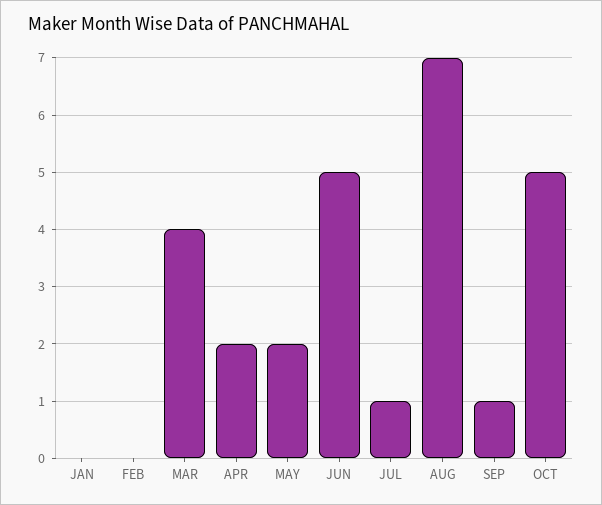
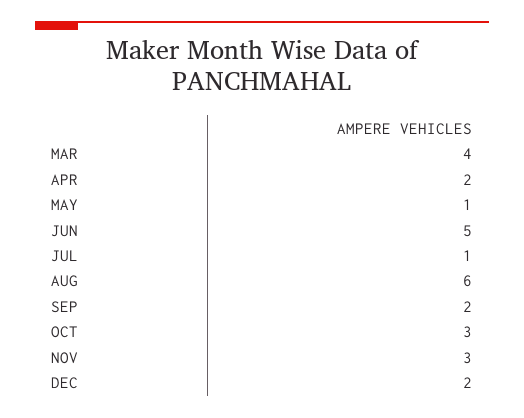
JAN: 0 -> none
FEB: 0 -> none
MAY: 2 -> 1
AUG: 7 -> 6
SEP: 1 -> 2
OCT: 5 -> 3
NOV: none -> 3
DEC: none -> 2

